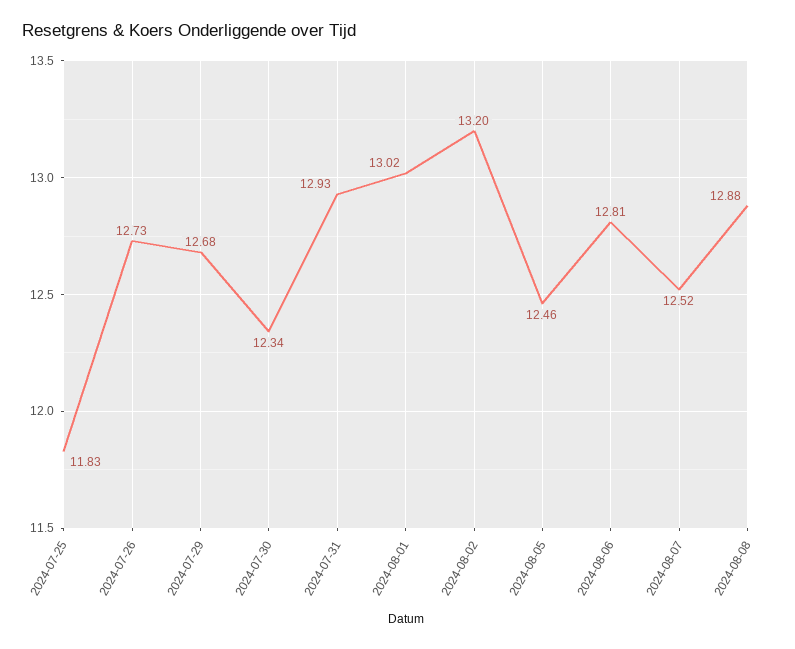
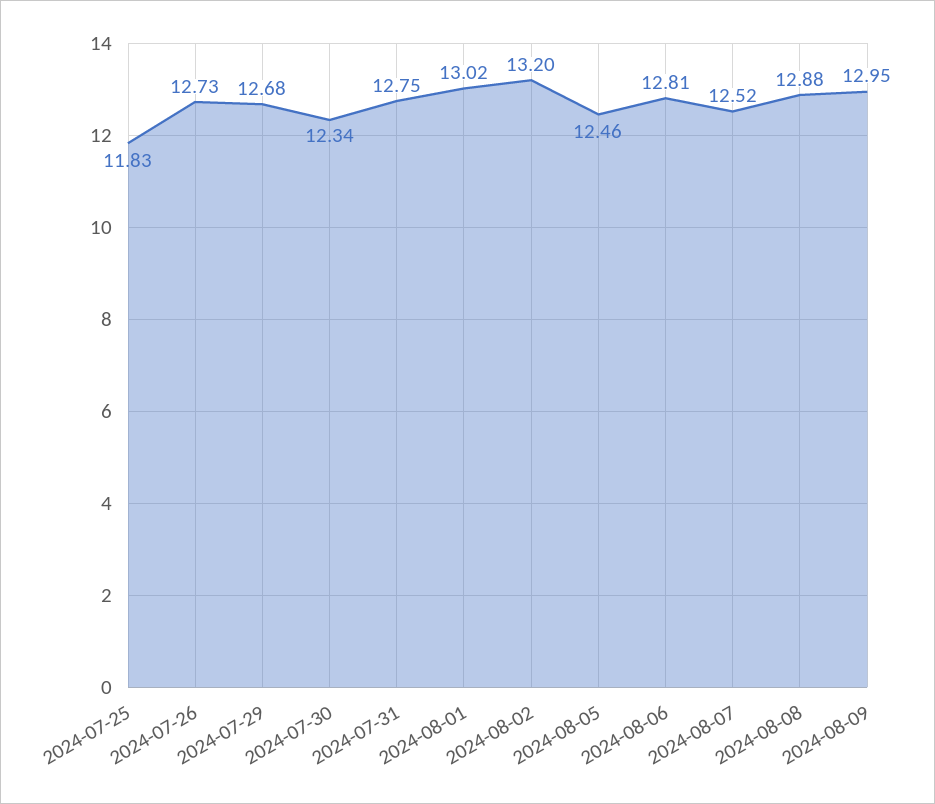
2024-07-31: 12.93 -> 12.75
2024-08-09: none -> 12.95

